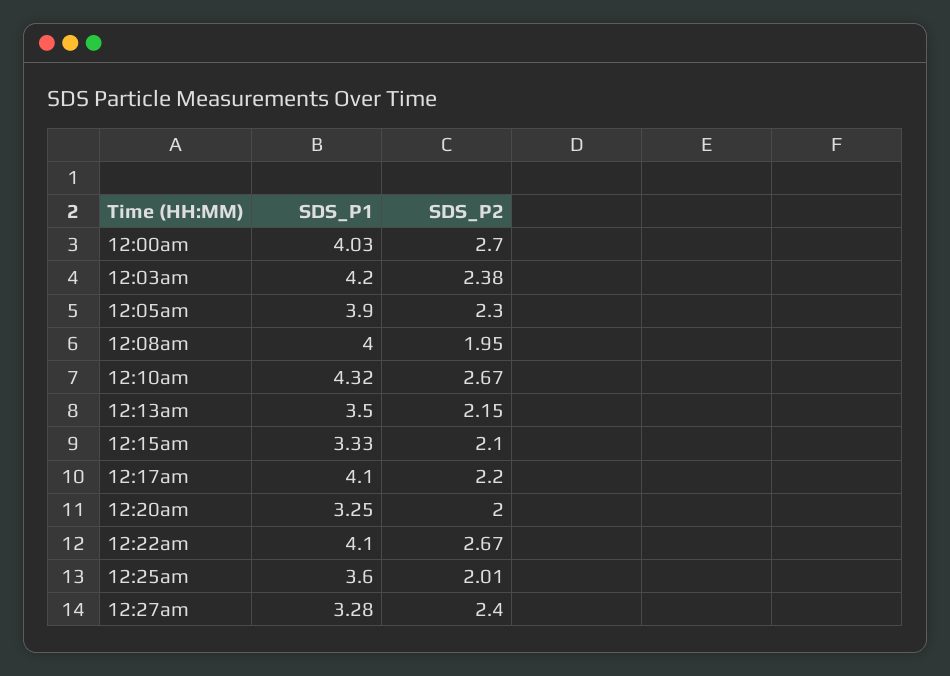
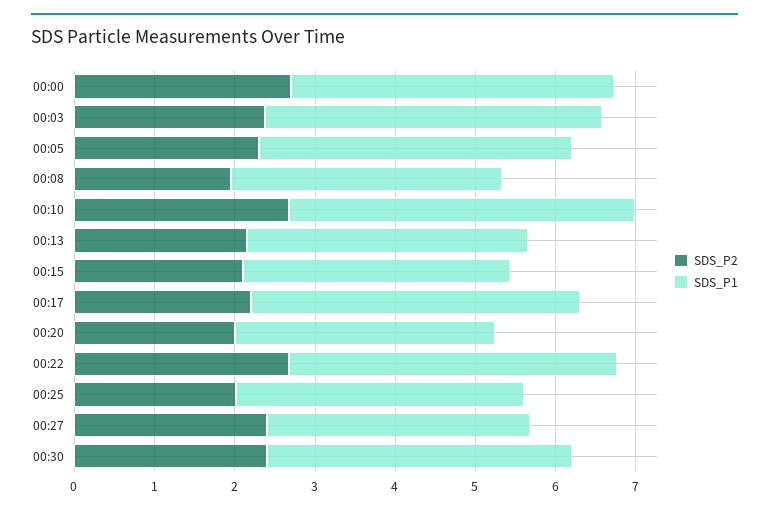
SDS_P1, 12:08am: 4 -> 3.4
SDS_P2, 00:30: none -> 2.4
SDS_P1, 00:30: none -> 3.8

